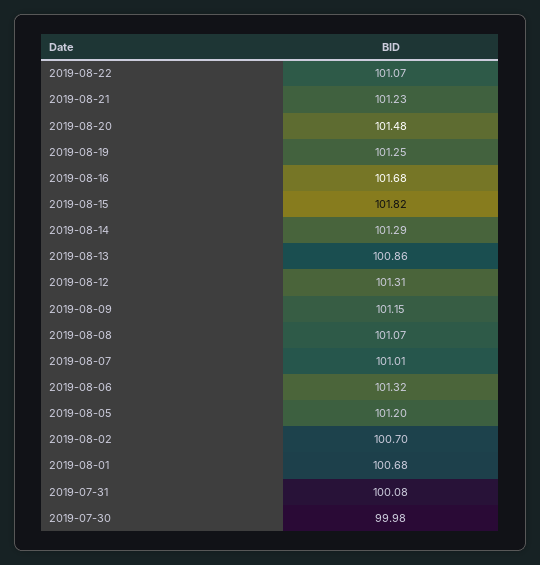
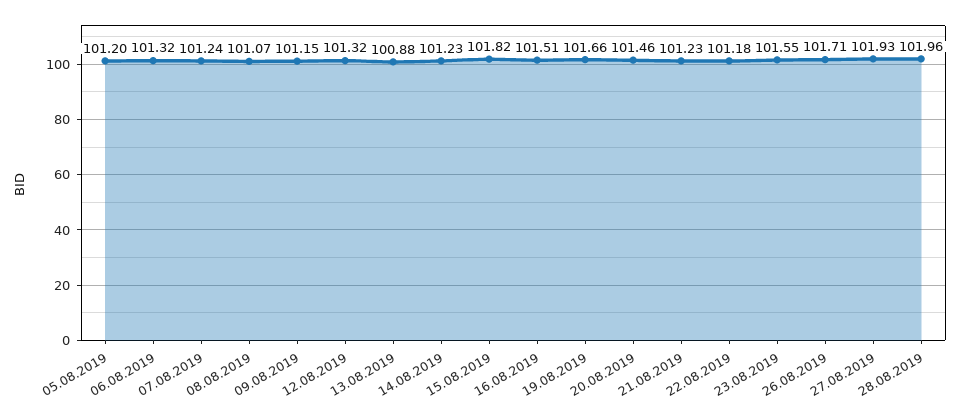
2019-08-22: 101.07 -> 101.18
2019-08-20: 101.48 -> 101.46
2019-08-19: 101.25 -> 101.66
2019-08-16: 101.68 -> 101.51
2019-08-14: 101.29 -> 101.23
2019-08-13: 100.86 -> 100.88
2019-08-12: 101.31 -> 101.32
2019-08-07: 101.01 -> 101.24
2019-08-02: 100.7 -> none
2019-08-01: 100.68 -> none
2019-07-31: 100.08 -> none
2019-07-30: 99.98 -> none
23.08.2019: none -> 101.55
26.08.2019: none -> 101.71
27.08.2019: none -> 101.93
28.08.2019: none -> 101.96

